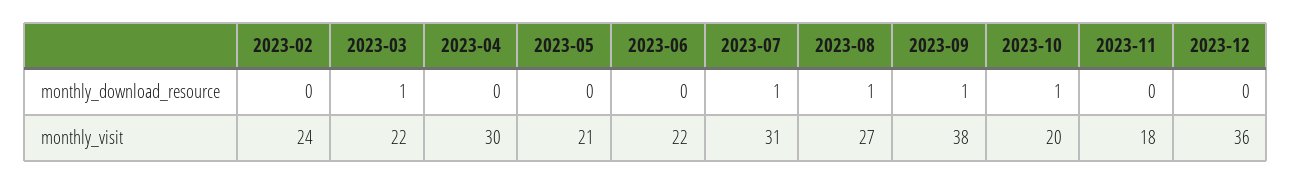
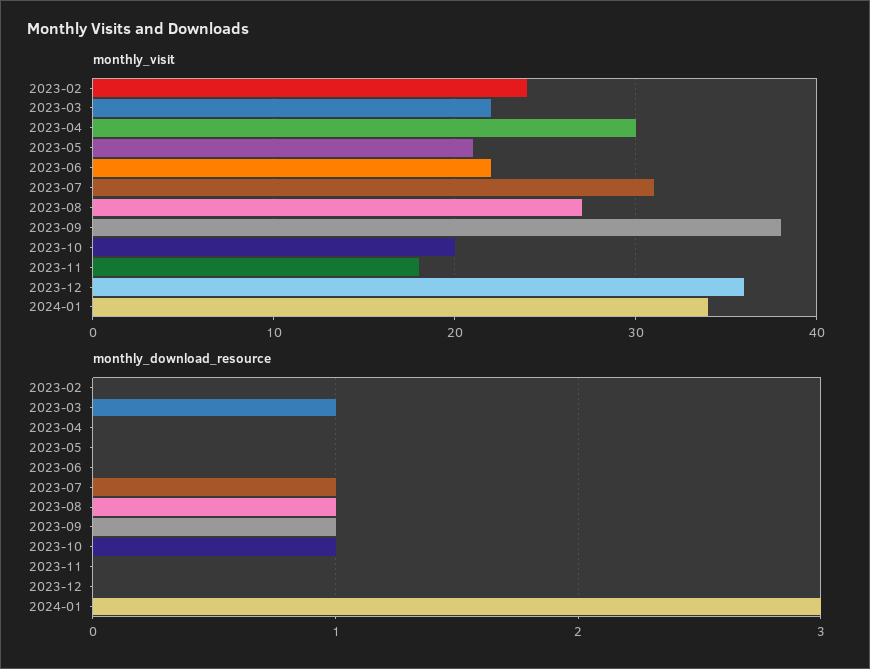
monthly_visit, 2024-01: none -> 34
monthly_download_resource, 2024-01: none -> 3

